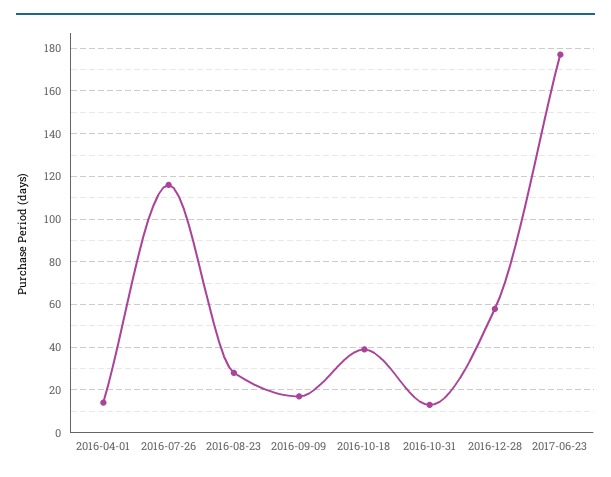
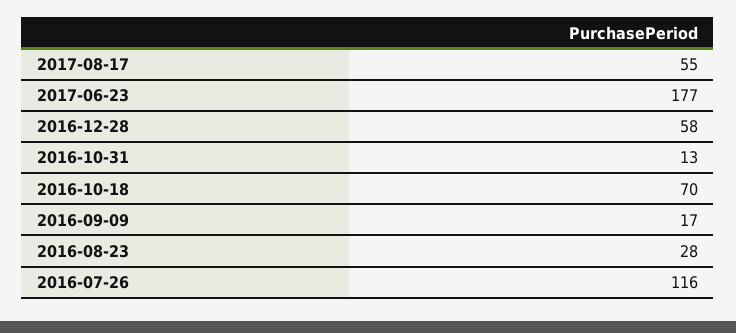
2016-04-01: 15 -> none
2016-10-18: 40 -> 70
2017-08-17: none -> 55

